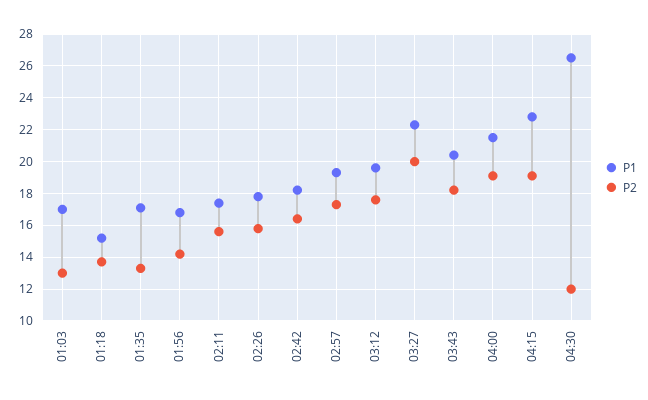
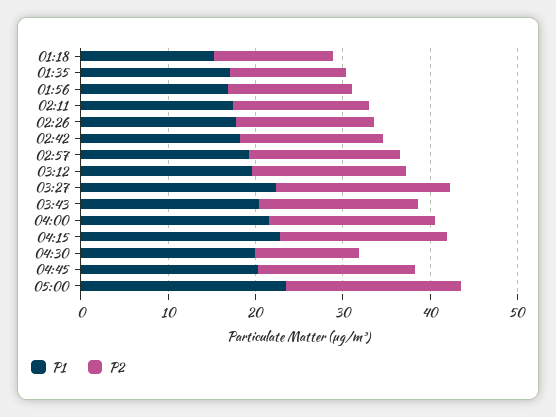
P1, 01:03: 17 -> none
P2, 01:03: 13 -> none
P1, 04:30: 26.5 -> 20
P1, 04:45: none -> 20
P2, 04:45: none -> 18
P1, 05:00: none -> 24
P2, 05:00: none -> 20

